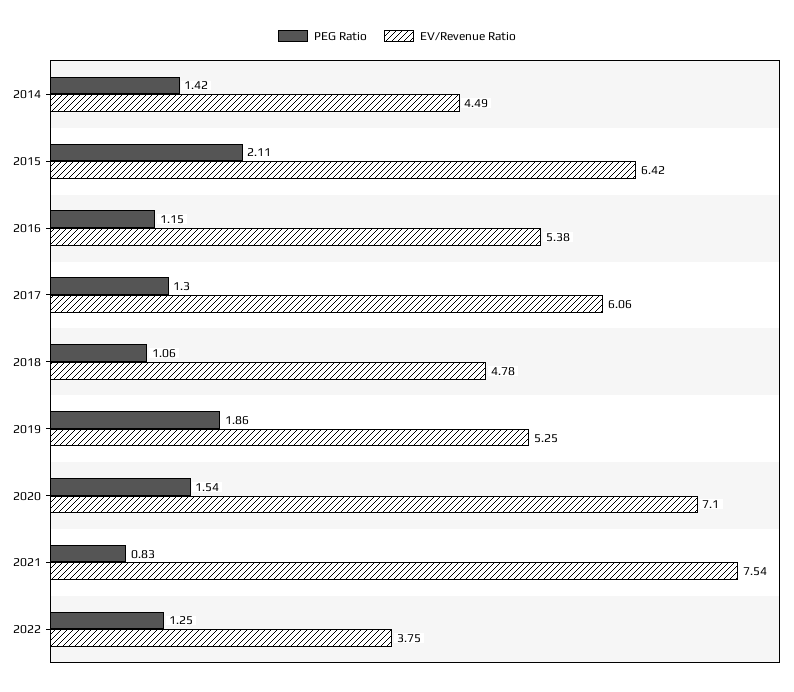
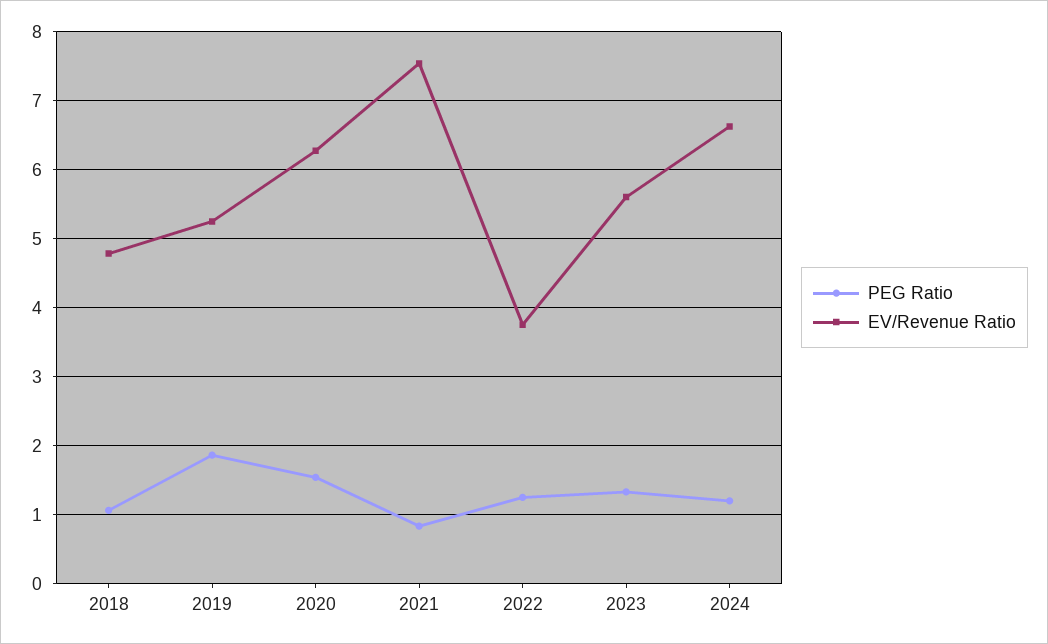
PEG Ratio, 2014: 1.42 -> none
EV/Revenue Ratio, 2014: 4.49 -> none
PEG Ratio, 2015: 2.11 -> none
EV/Revenue Ratio, 2015: 6.42 -> none
PEG Ratio, 2016: 1.15 -> none
EV/Revenue Ratio, 2016: 5.38 -> none
PEG Ratio, 2017: 1.3 -> none
EV/Revenue Ratio, 2017: 6.06 -> none
EV/Revenue Ratio, 2020: 7.1 -> 6.3
PEG Ratio, 2023: none -> 1.3
EV/Revenue Ratio, 2023: none -> 5.6
PEG Ratio, 2024: none -> 1.2
EV/Revenue Ratio, 2024: none -> 6.6

